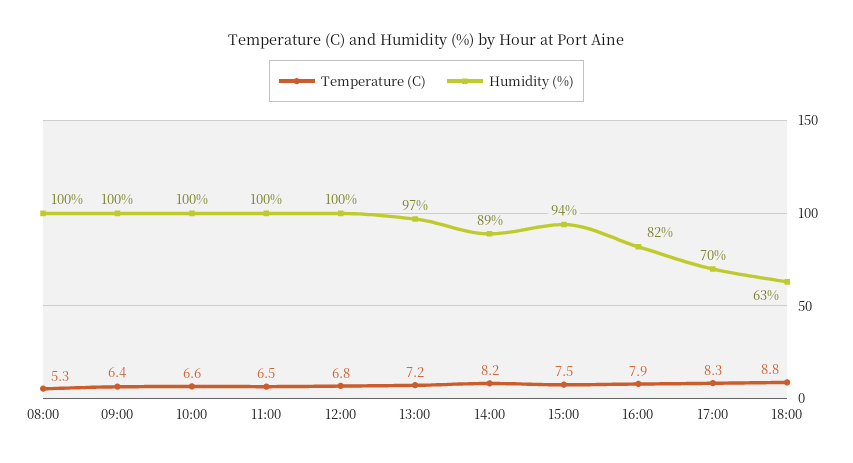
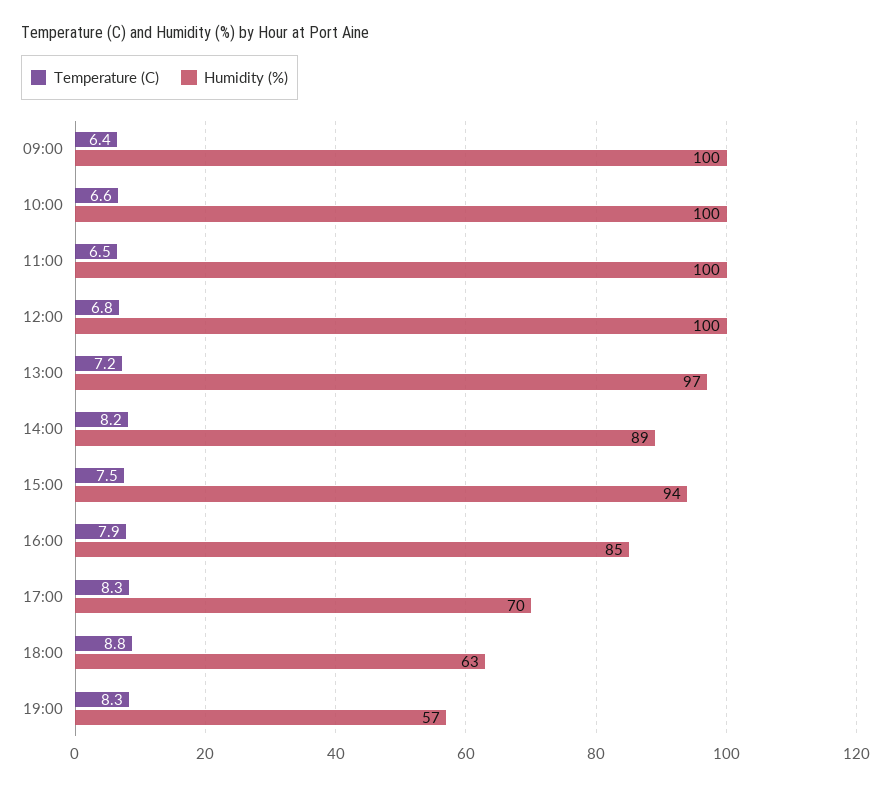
Temperature (C), 08:00: 5.3 -> none
Humidity (%), 08:00: 100 -> none
Humidity (%), 16:00: 82 -> 85
Temperature (C), 19:00: none -> 8.3
Humidity (%), 19:00: none -> 57

